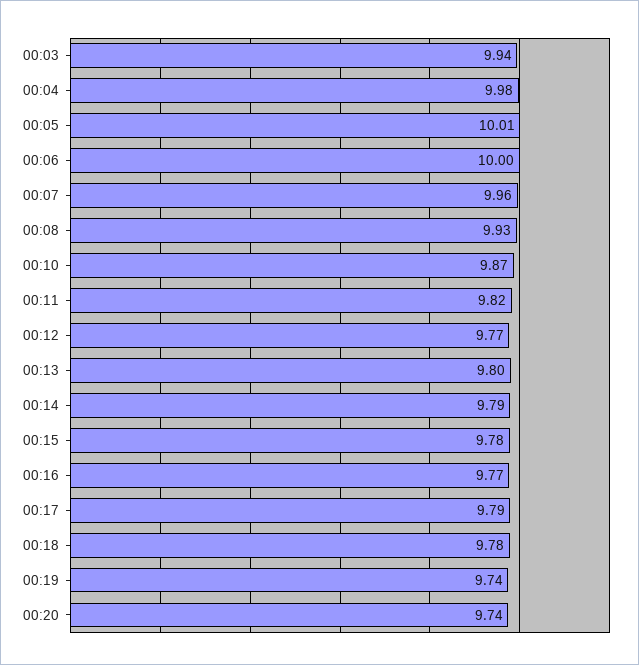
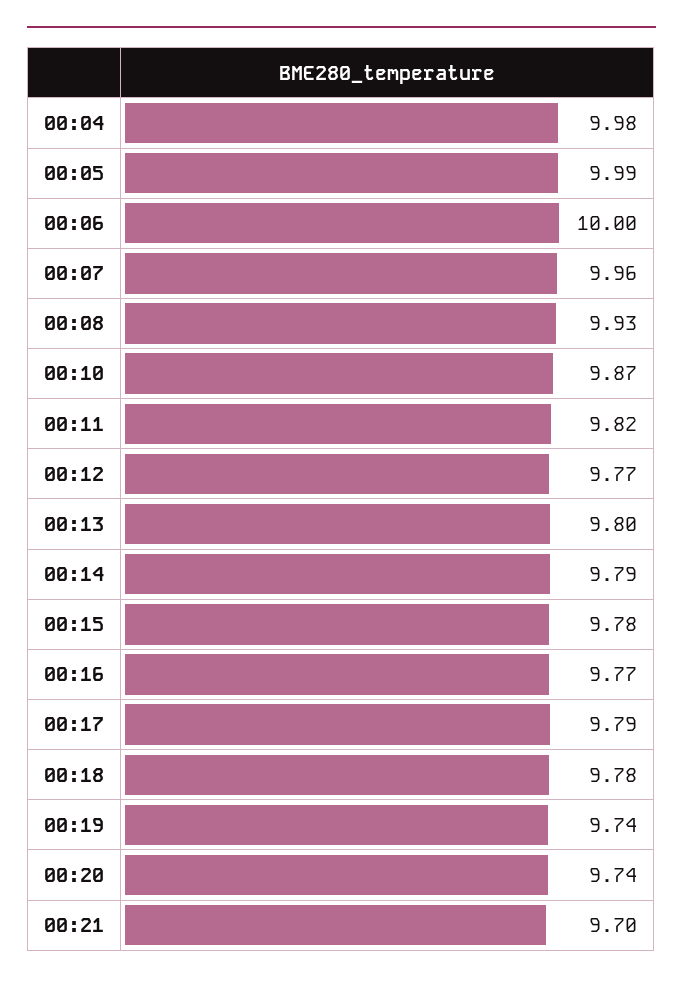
00:03: 9.94 -> none
00:05: 10.01 -> 9.99
00:21: none -> 9.7

